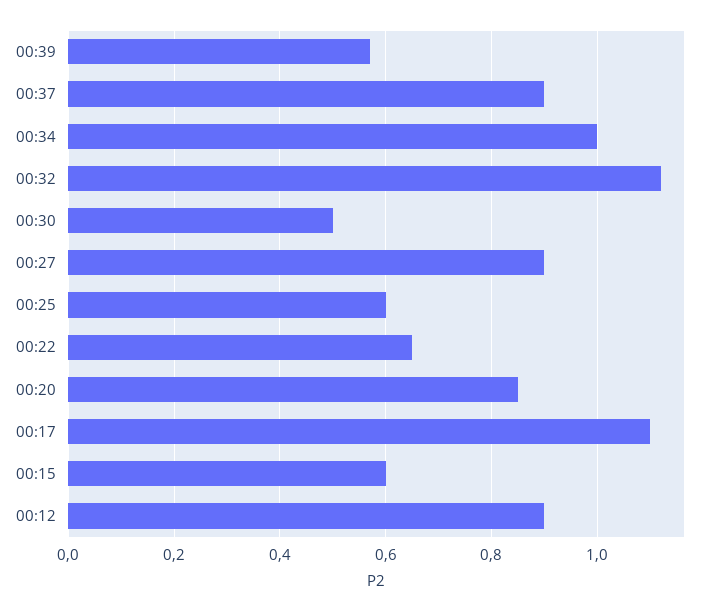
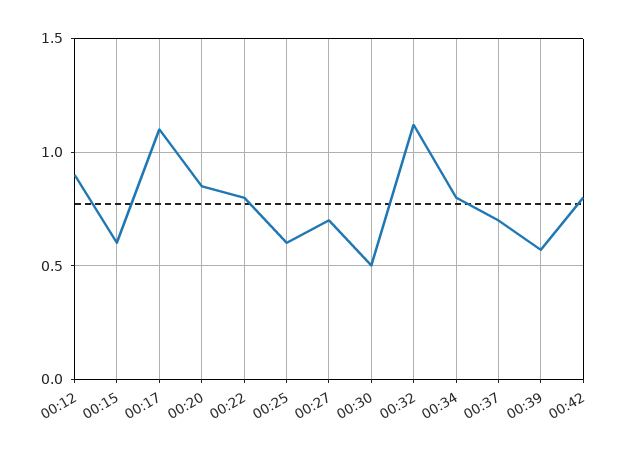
00:37: 0.9 -> 0.7
00:34: 1 -> 0.8
00:27: 0.9 -> 0.7
00:22: 0.65 -> 0.8
00:42: none -> 0.8

